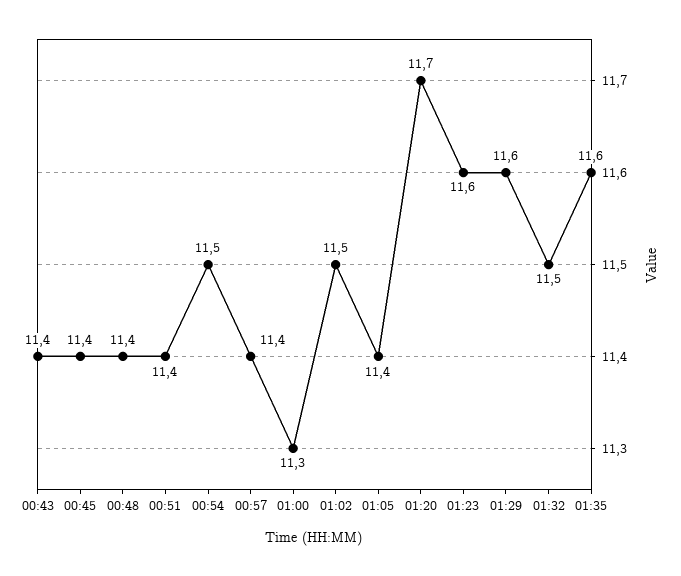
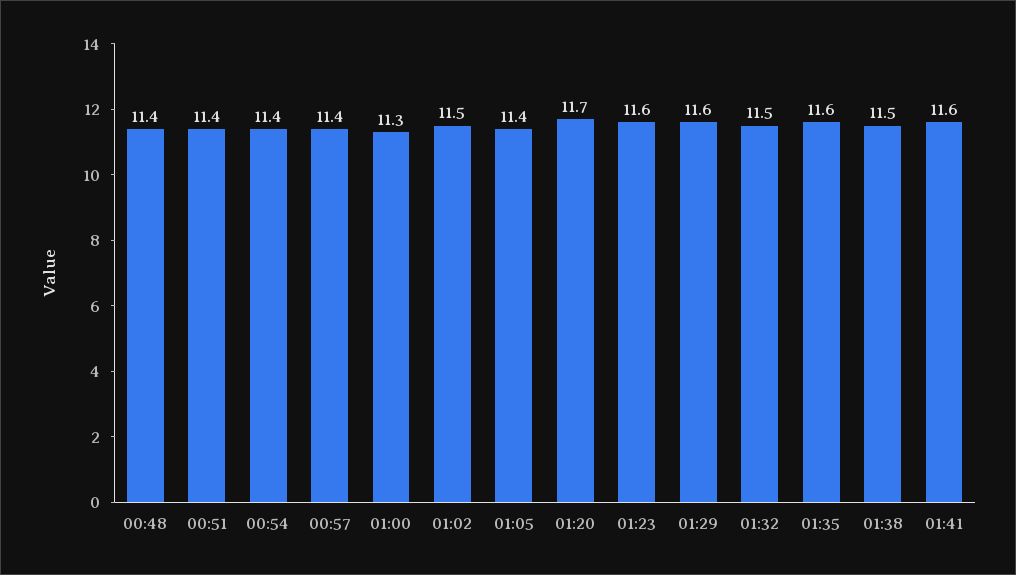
00:43: 11.4 -> none
00:45: 11.4 -> none
00:54: 11.5 -> 11.4
01:38: none -> 11.5
01:41: none -> 11.6

